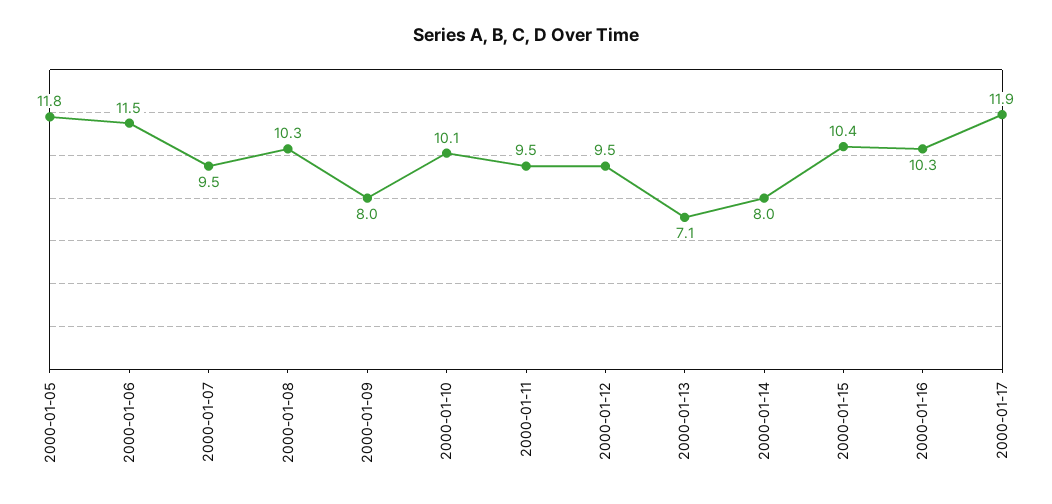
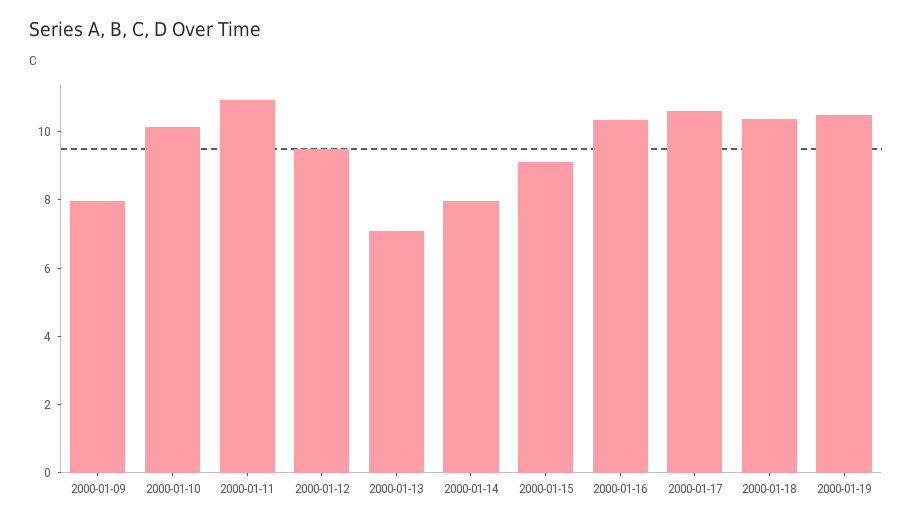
2000-01-05: 11.8 -> none
2000-01-06: 11.5 -> none
2000-01-07: 9.5 -> none
2000-01-08: 10.3 -> none
2000-01-11: 9.5 -> 11
2000-01-15: 10.4 -> 9
2000-01-17: 11.9 -> 10.5
2000-01-18: none -> 10.5
2000-01-19: none -> 10.5

